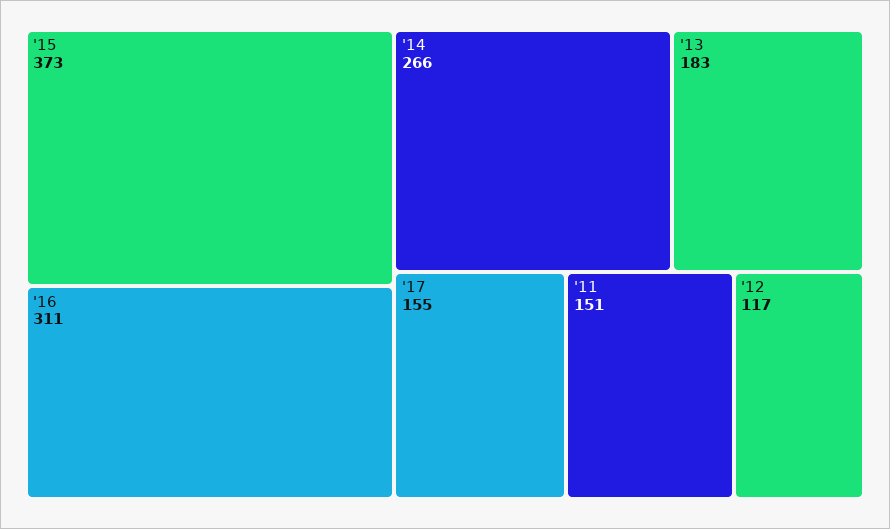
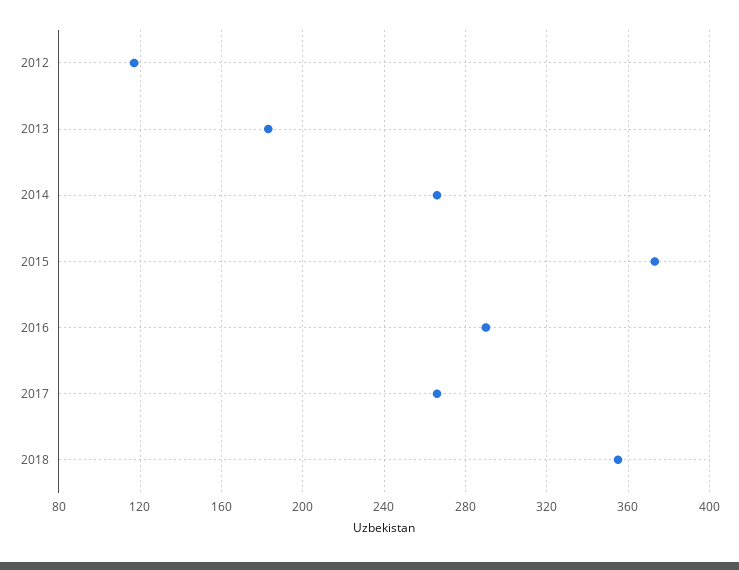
'16: 311 -> 290
'17: 155 -> 265
'11: 151 -> none
2018: none -> 355

